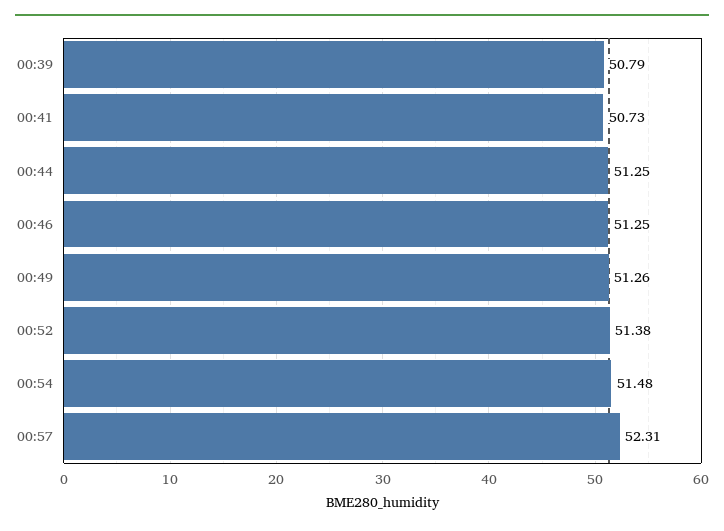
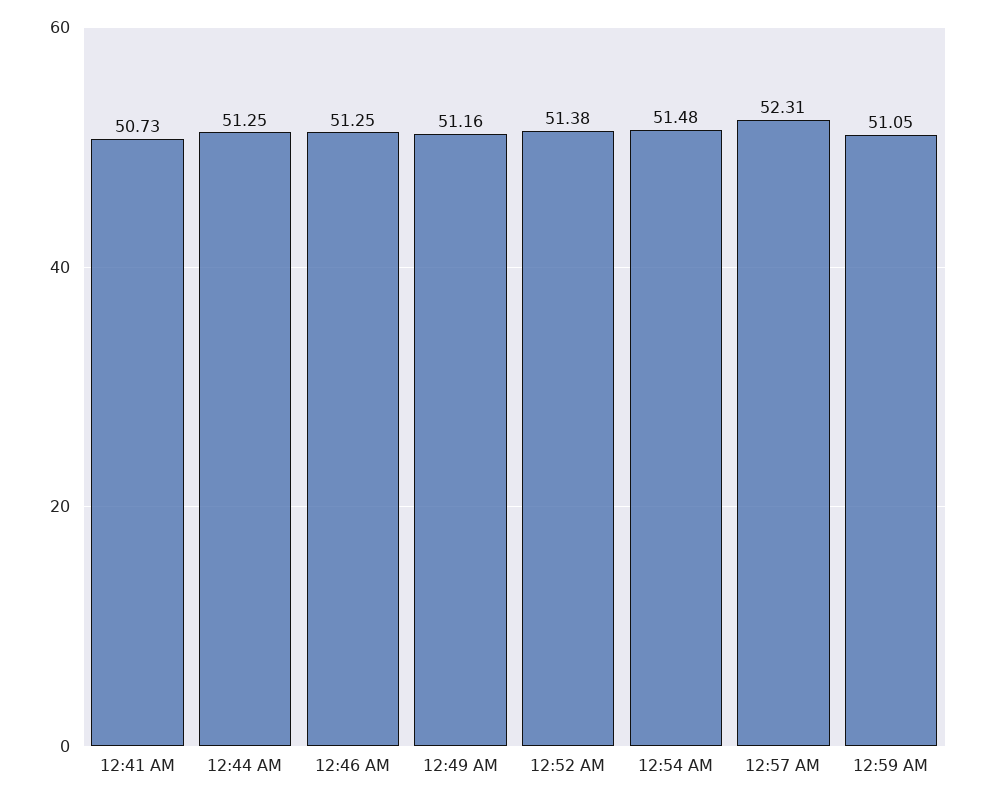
00:39: 50.79 -> none
00:49: 51.26 -> 51.16
12:59 AM: none -> 51.05

